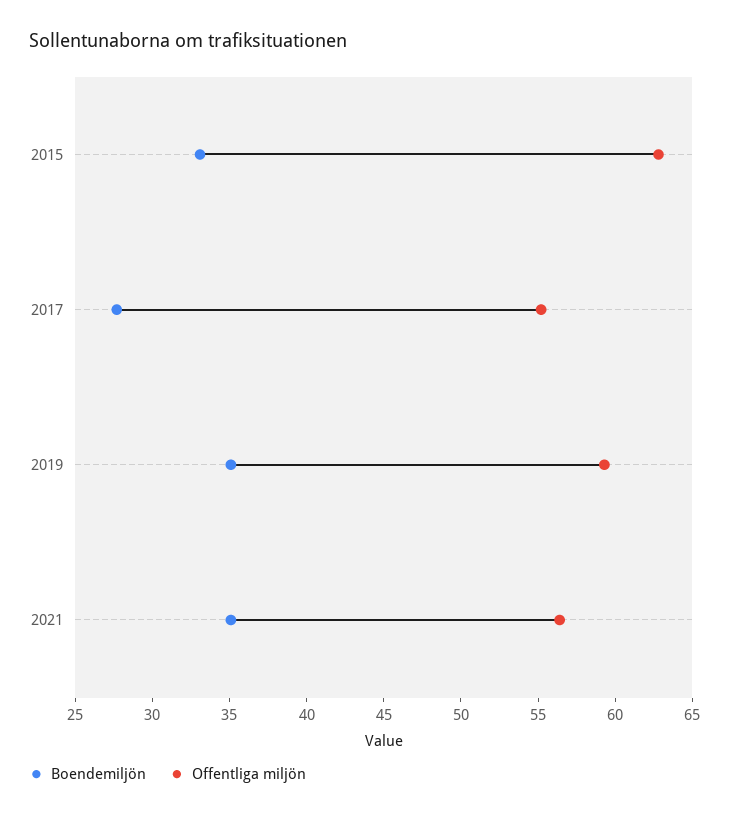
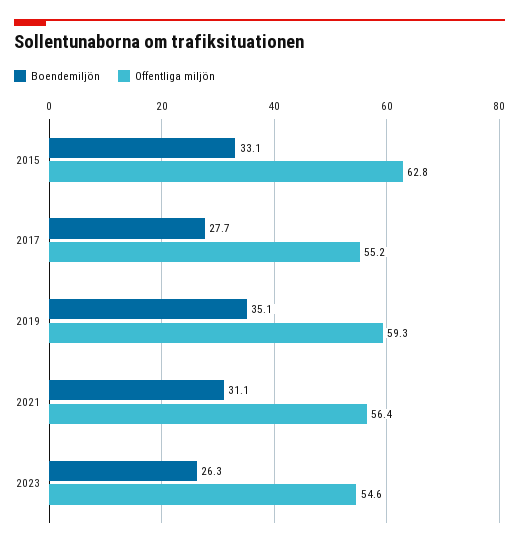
Boendemiljön, 2021: 35 -> 31.1
Boendemiljön, 2023: none -> 26.3
Offentliga miljön, 2023: none -> 54.6

